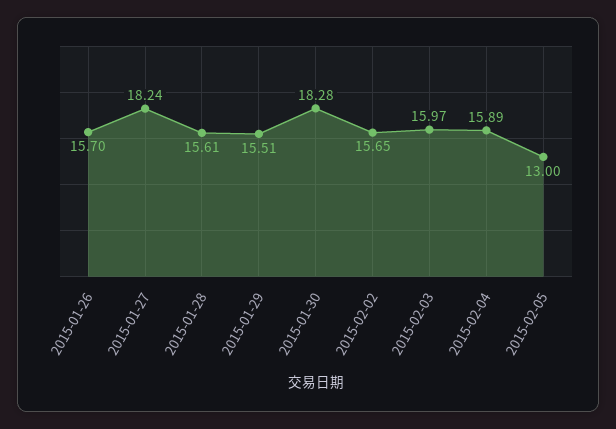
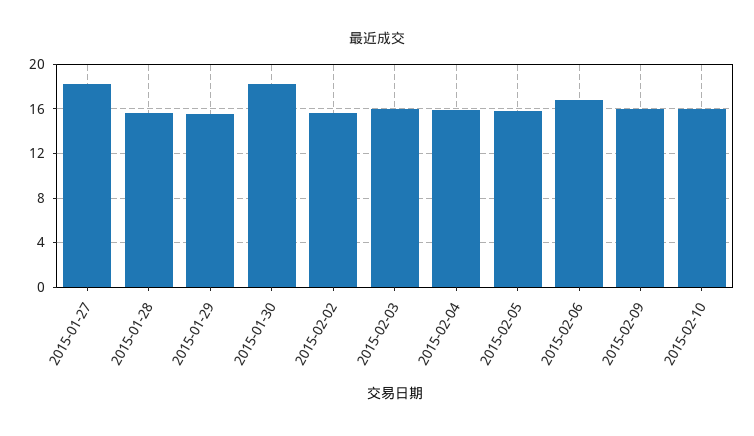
2015-01-26: 15.7 -> none
2015-02-05: 13 -> 16
2015-02-06: none -> 17
2015-02-09: none -> 16
2015-02-10: none -> 16

